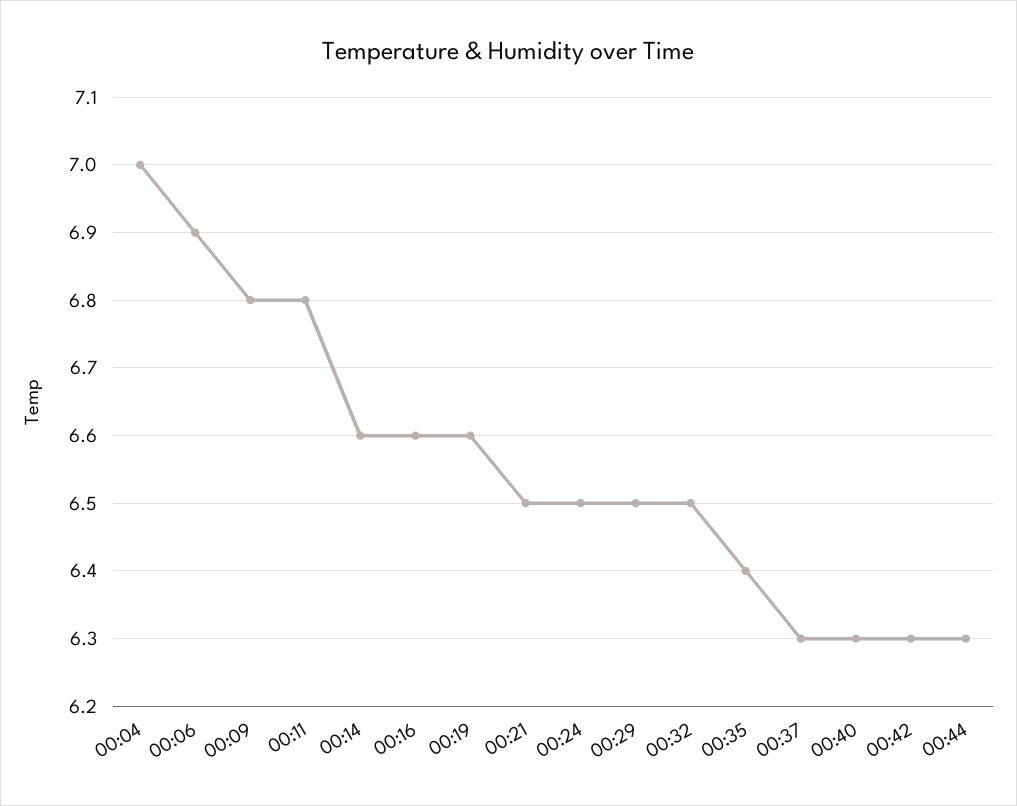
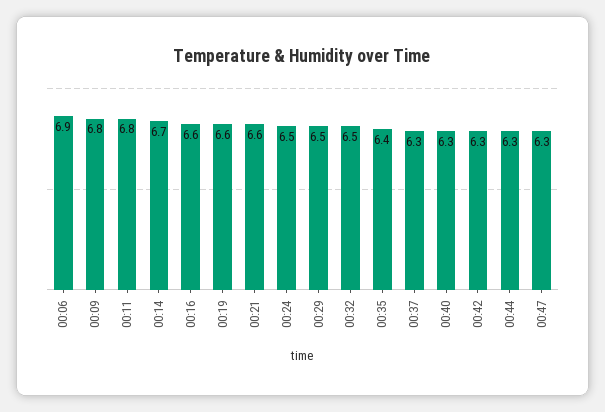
00:04: 7 -> none
00:14: 6.6 -> 6.7
00:21: 6.5 -> 6.6
00:47: none -> 6.3

